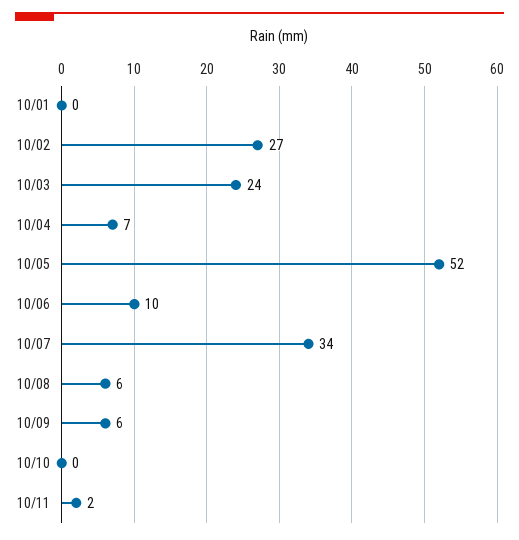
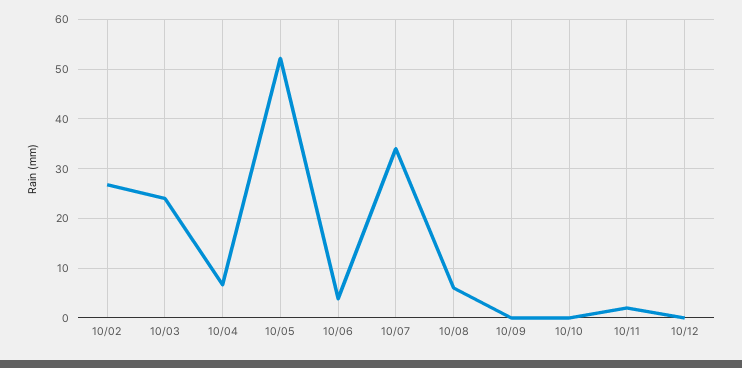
10/01: 0 -> none
10/06: 10 -> 4
10/09: 6 -> 0
10/12: none -> 0

